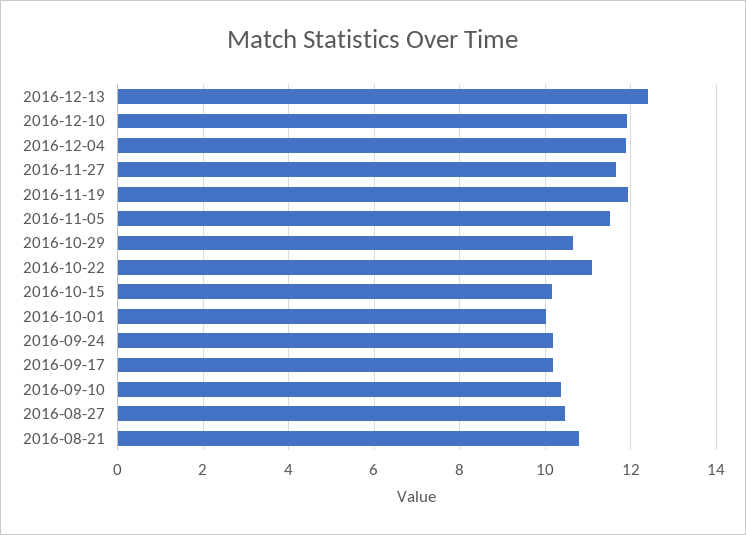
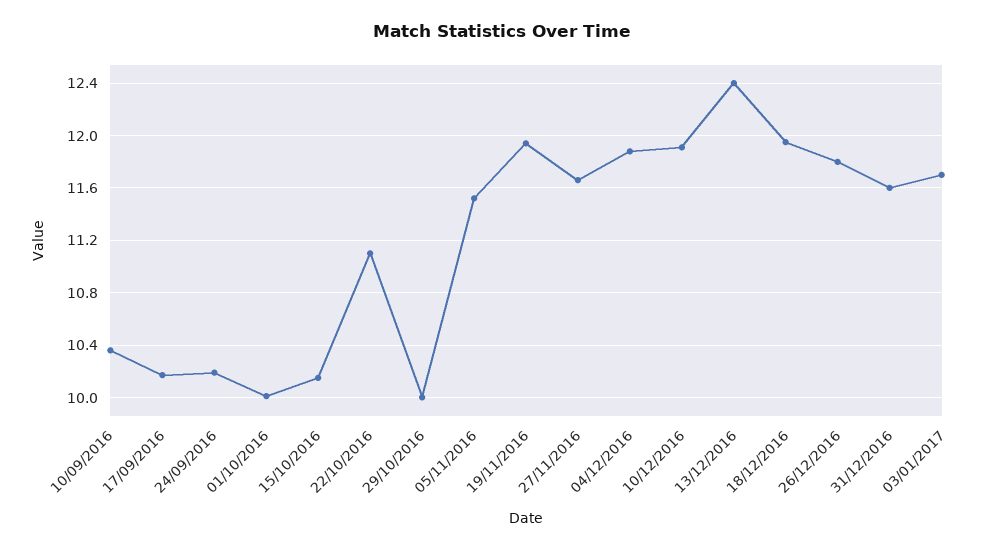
2016-10-29: 10.6 -> 10
2016-08-27: 10.4 -> none
2016-08-21: 10.8 -> none
18/12/2016: none -> 11.95
26/12/2016: none -> 11.8
31/12/2016: none -> 11.6
03/01/2017: none -> 11.7

